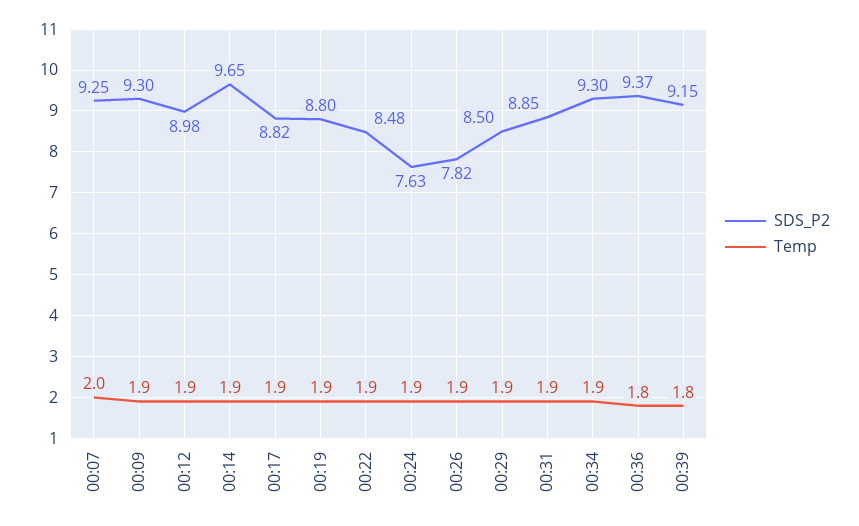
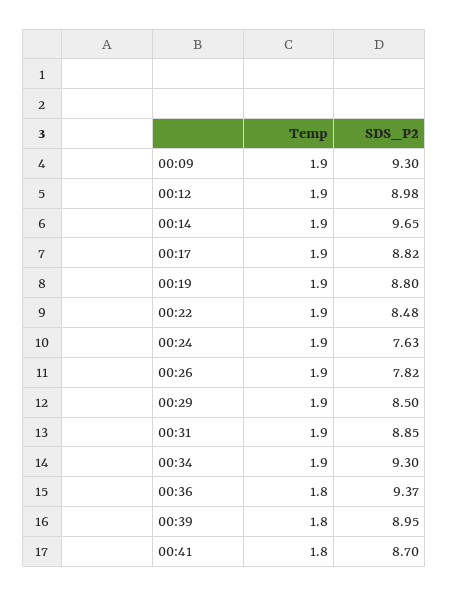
SDS_P2, 00:07: 9.25 -> none
Temp, 00:07: 2 -> none
SDS_P2, 00:39: 9.15 -> 8.95
Temp, 00:41: none -> 1.8
SDS_P2, 00:41: none -> 8.7

